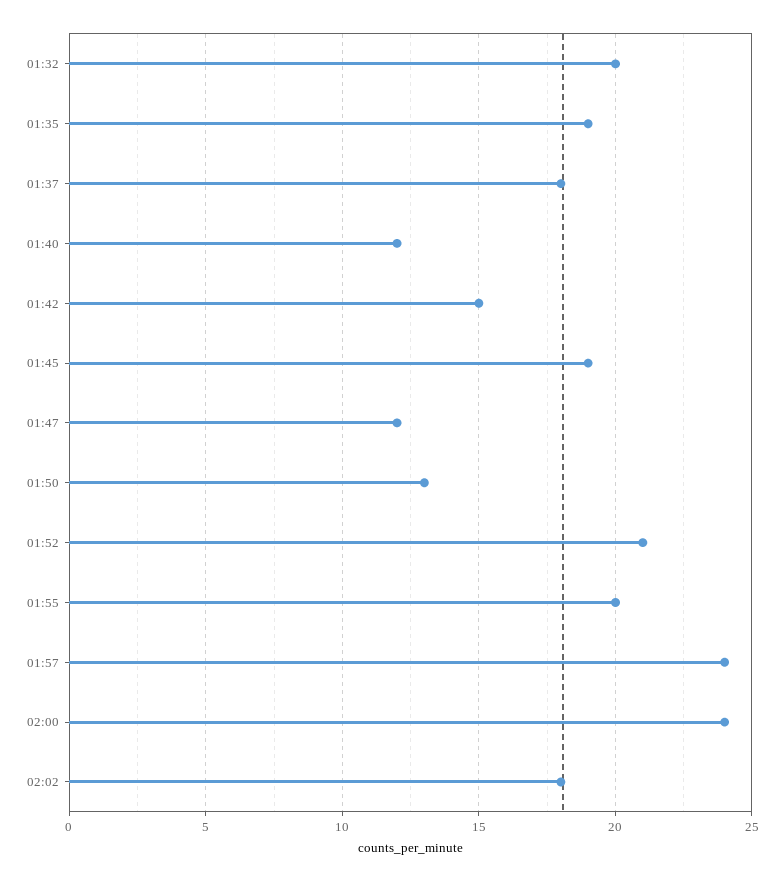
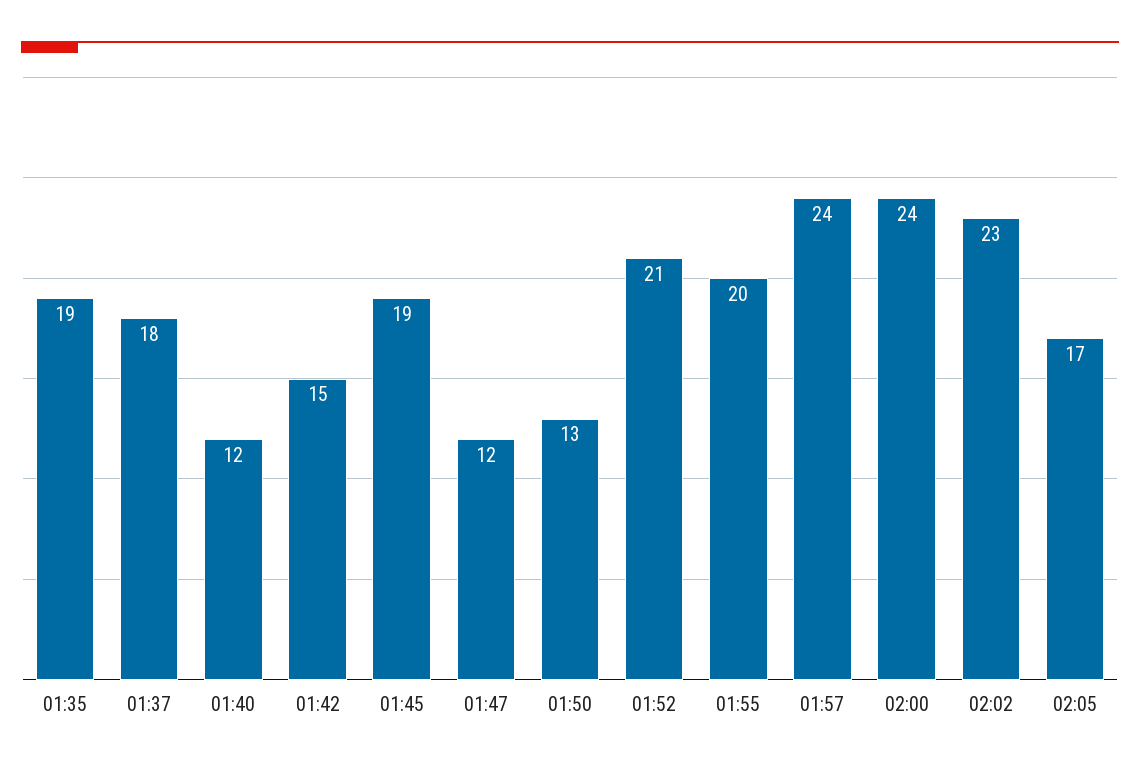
01:32: 20 -> none
02:02: 18 -> 23
02:05: none -> 17

